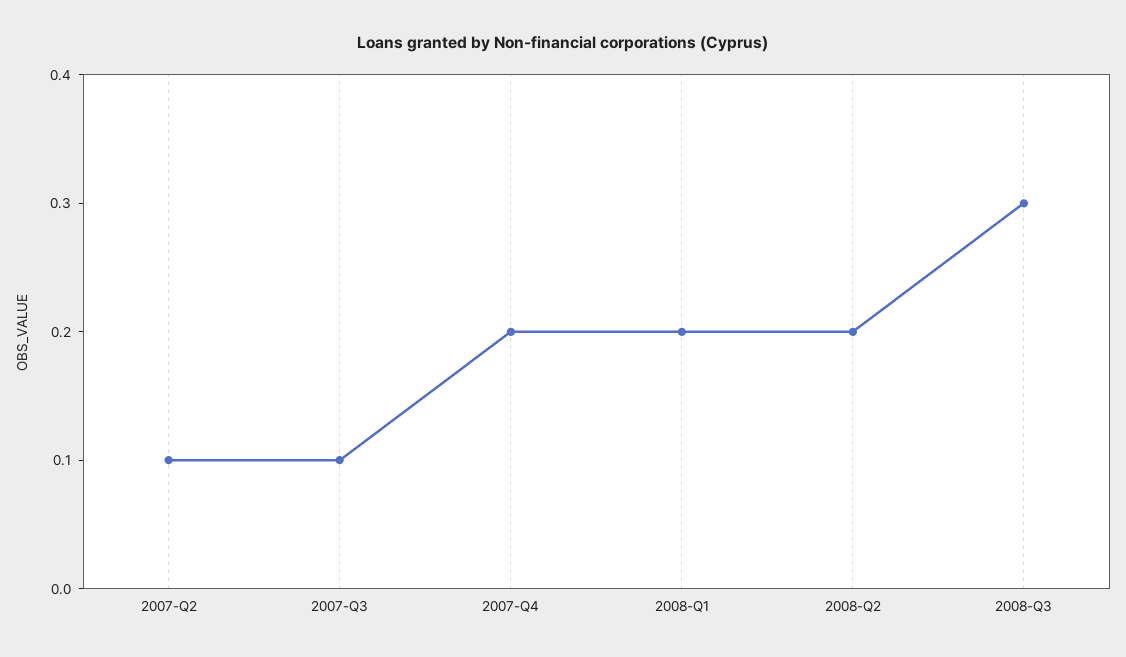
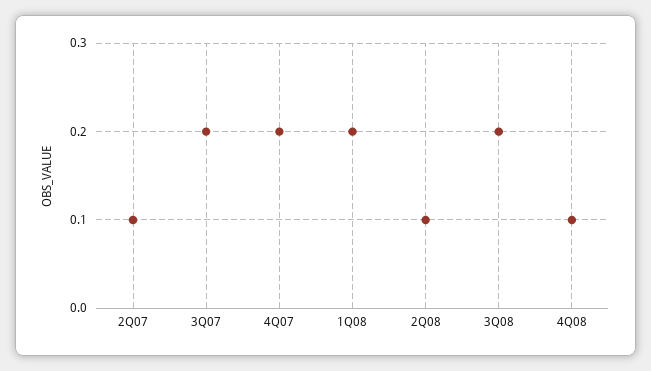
2007-Q3: 0.1 -> 0.2
2008-Q2: 0.2 -> 0.1
2008-Q3: 0.3 -> 0.2
4Q08: none -> 0.1

